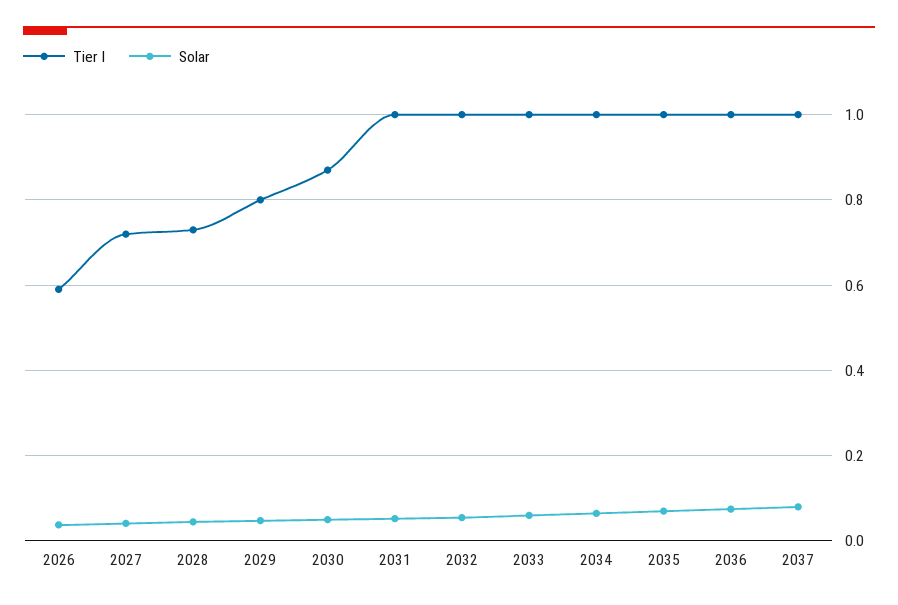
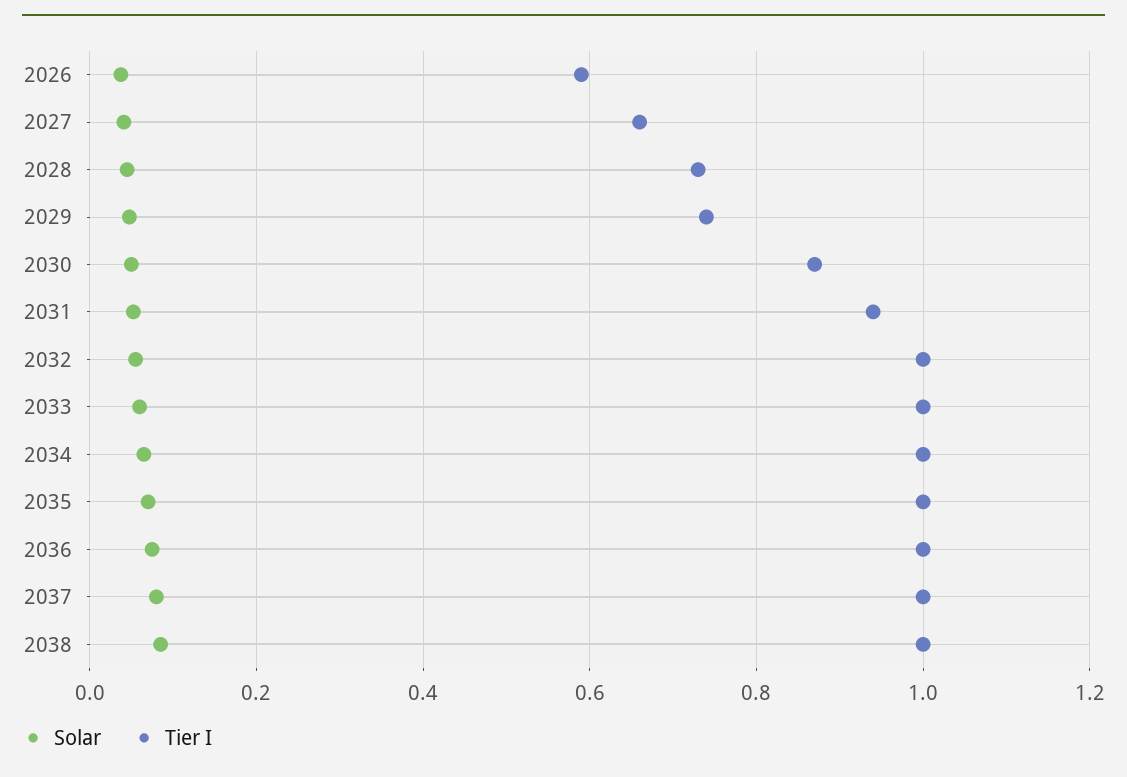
Tier I, 2027: 0.72 -> 0.66
Tier I, 2029: 0.8 -> 0.74
Tier I, 2031: 1 -> 0.94
Solar, 2038: none -> 0.08
Tier I, 2038: none -> 1

